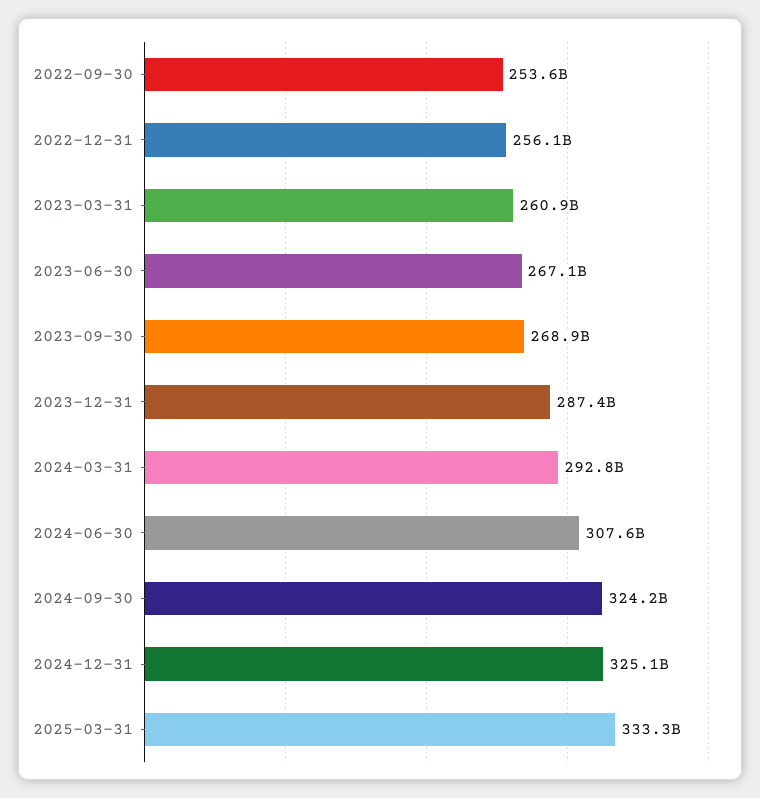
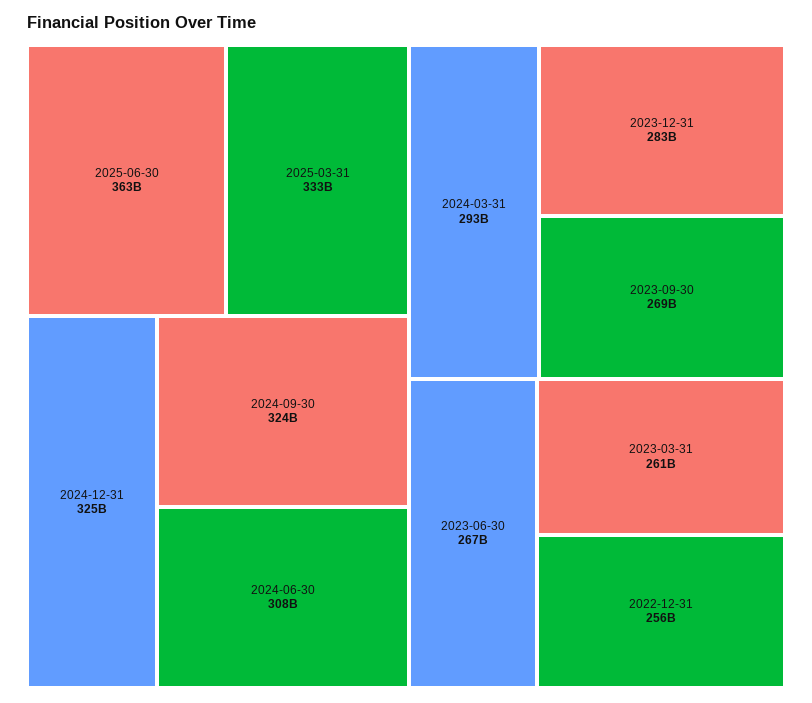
2022-09-30: 253600000000 -> none
2023-12-31: 287400000000 -> 283000000000
2025-06-30: none -> 363000000000

